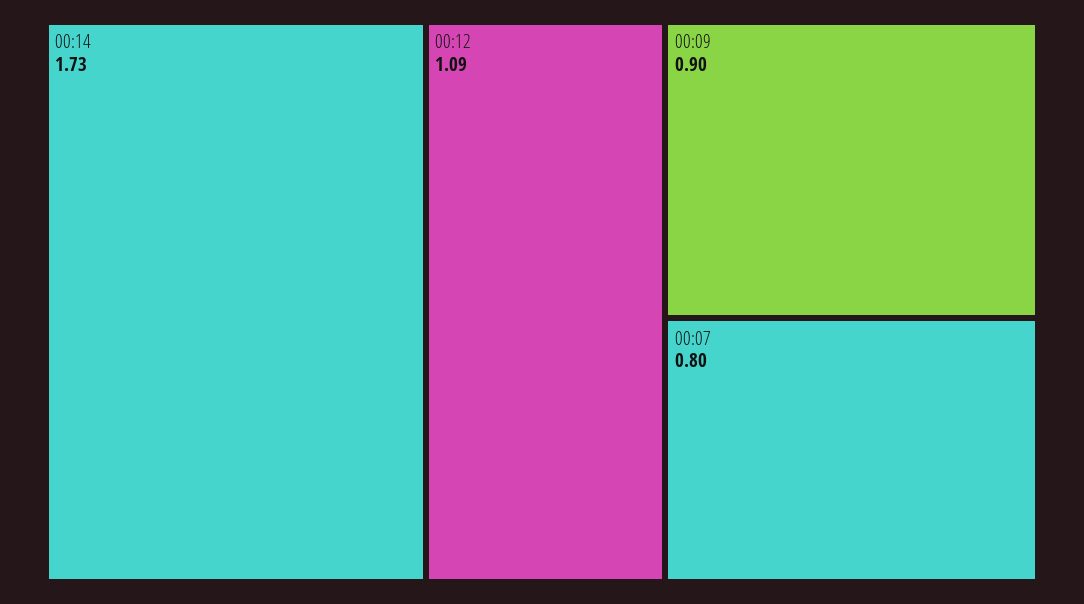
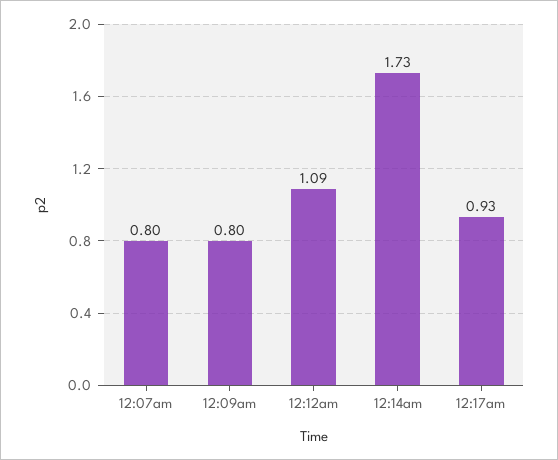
00:09: 0.9 -> 0.8
12:17am: none -> 0.93

